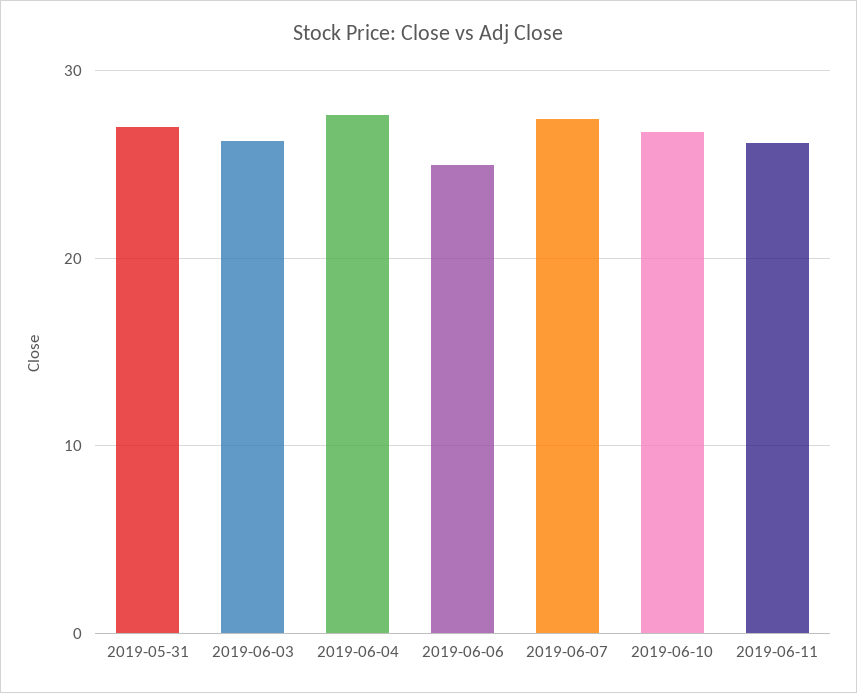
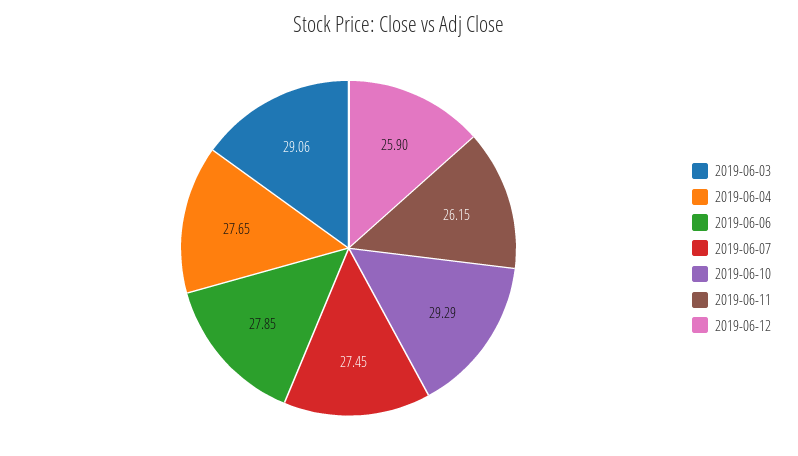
2019-05-31: 27 -> none
2019-06-03: 26 -> 29.06
2019-06-06: 25 -> 27.85
2019-06-10: 27 -> 29.29
2019-06-12: none -> 25.9

